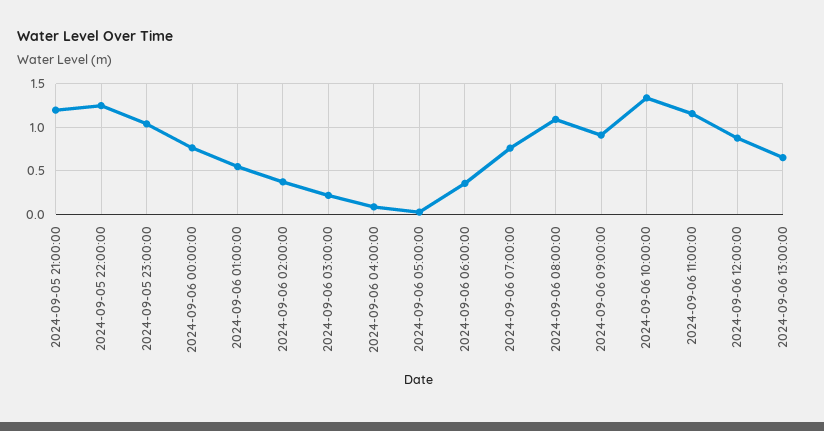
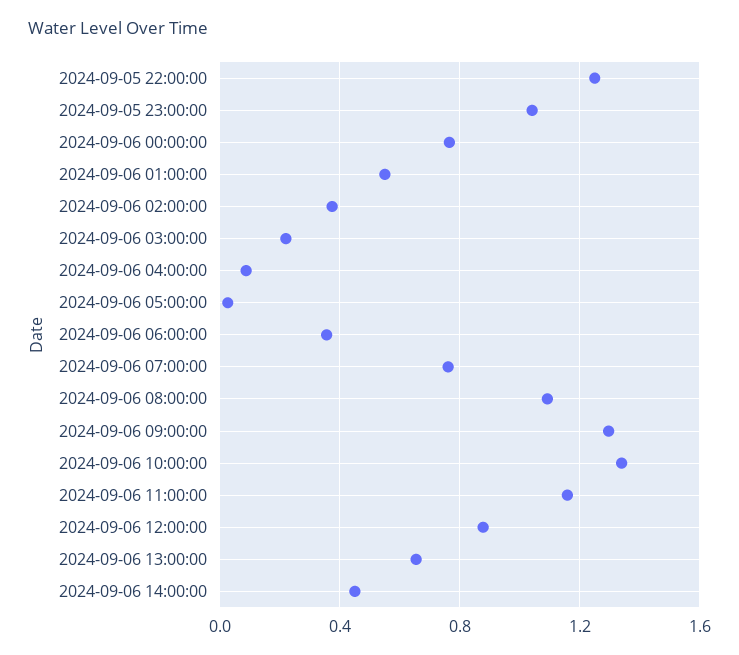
2024-09-05 21:00:00: 1.2 -> none
2024-09-06 09:00:00: 0.9 -> 1.3
2024-09-06 14:00:00: none -> 0.45

